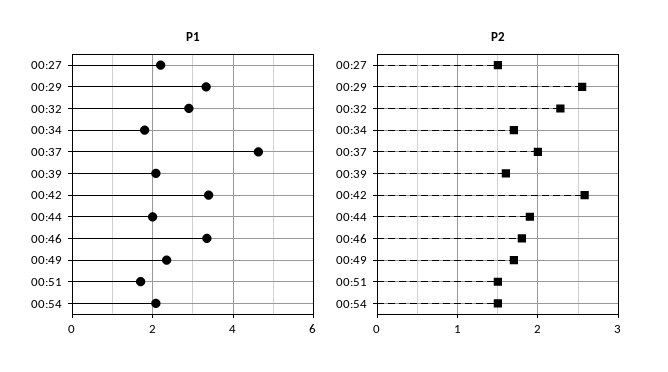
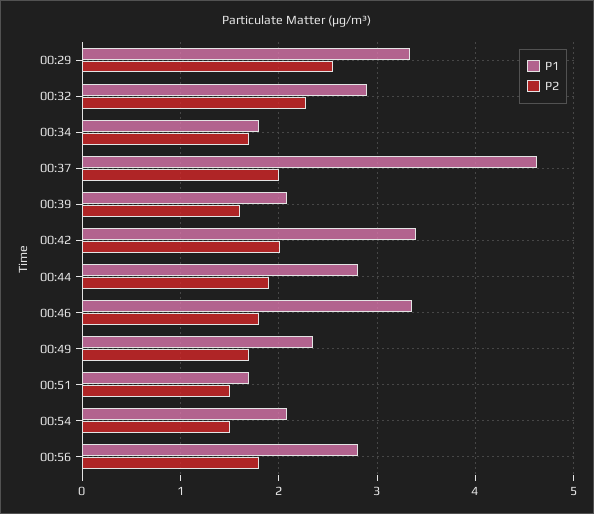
P1, 00:27: 2.2 -> none
P1, 00:44: 2 -> 2.8
P2, 00:27: 1.5 -> none
P2, 00:42: 2.6 -> 2
P1, 00:56: none -> 2.8
P2, 00:56: none -> 1.8

